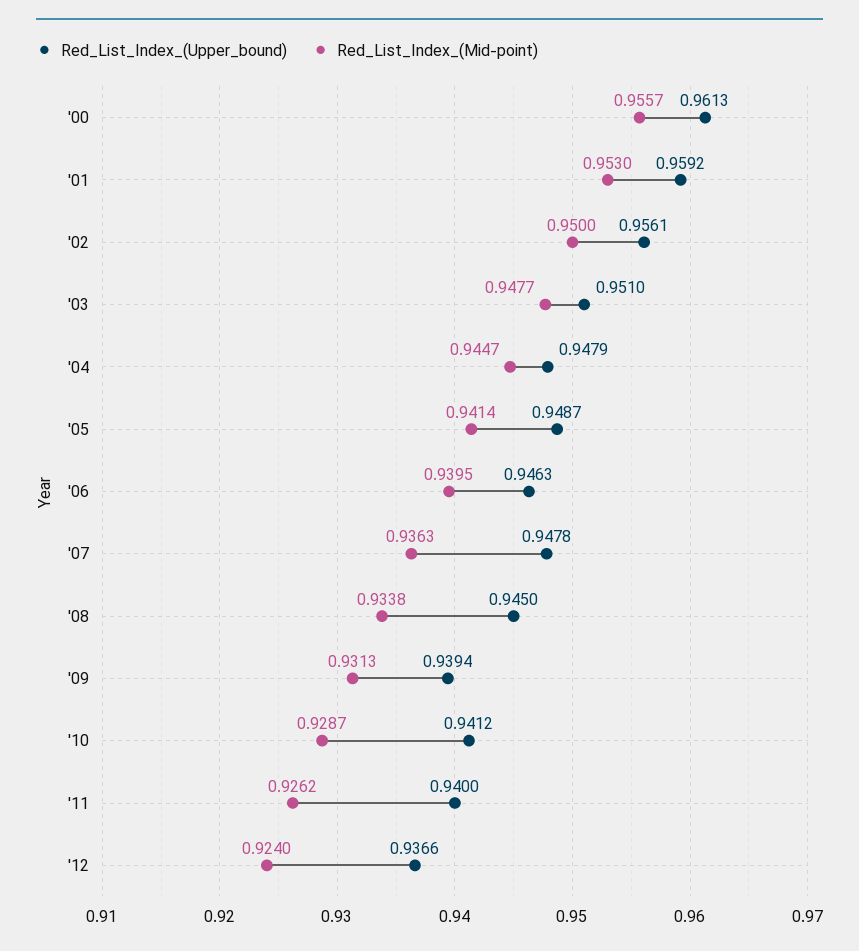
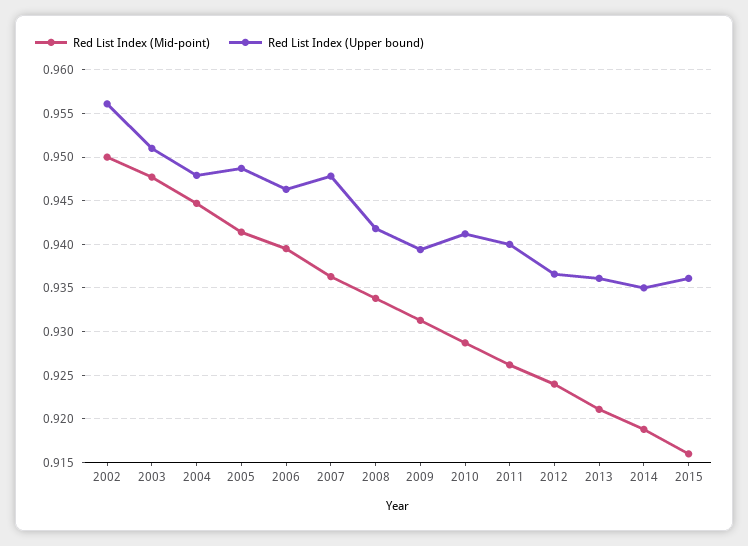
Red_List_Index_(Upper_bound), '00: 0.9613 -> none
Red_List_Index_(Mid-point), '00: 0.9557 -> none
Red_List_Index_(Upper_bound), '01: 0.9592 -> none
Red_List_Index_(Mid-point), '01: 0.953 -> none
Red_List_Index_(Upper_bound), '08: 0.945 -> 0.942
Red_List_Index_(Mid-point), 2013: none -> 0.921
Red_List_Index_(Upper_bound), 2013: none -> 0.936
Red_List_Index_(Mid-point), 2014: none -> 0.919
Red_List_Index_(Upper_bound), 2014: none -> 0.935
Red_List_Index_(Mid-point), 2015: none -> 0.916
Red_List_Index_(Upper_bound), 2015: none -> 0.936

